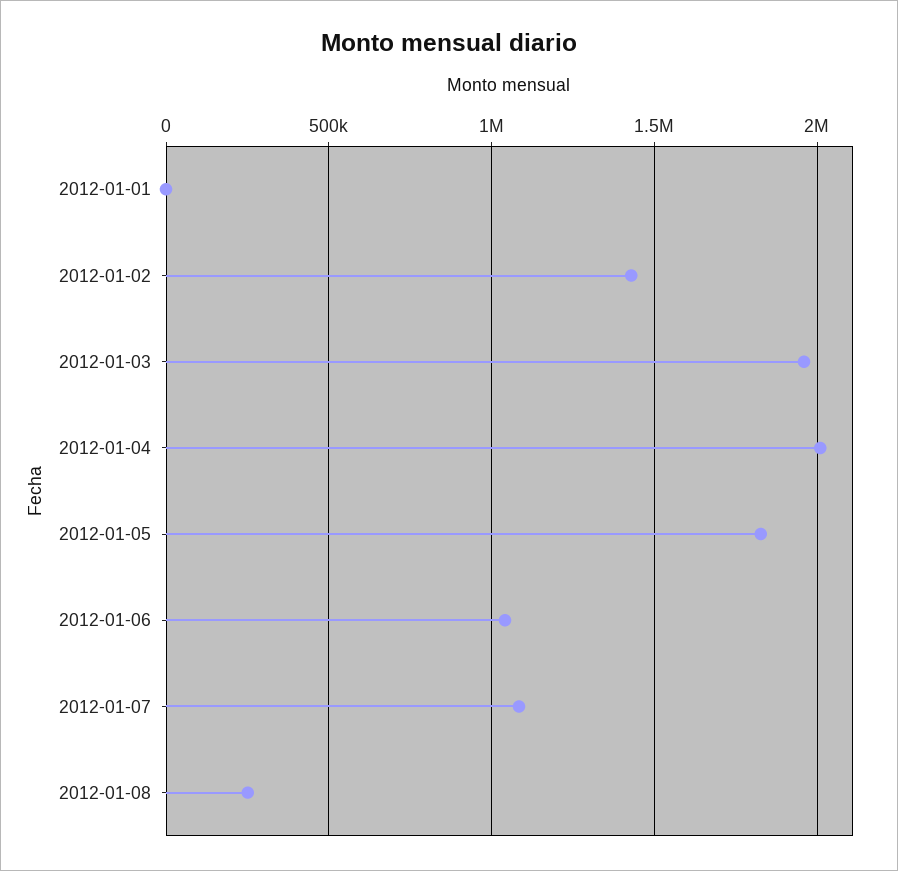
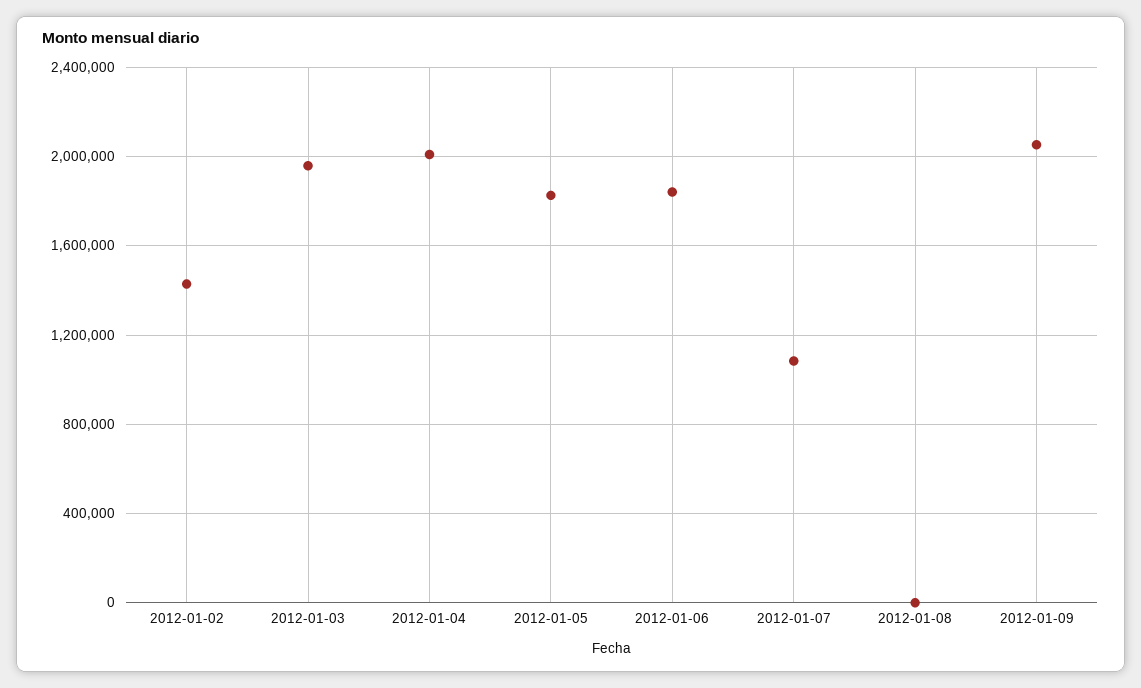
2012-01-01: 0 -> none
2012-01-06: 1050000 -> 1850000
2012-01-08: 250000 -> 0
2012-01-09: none -> 2050000

